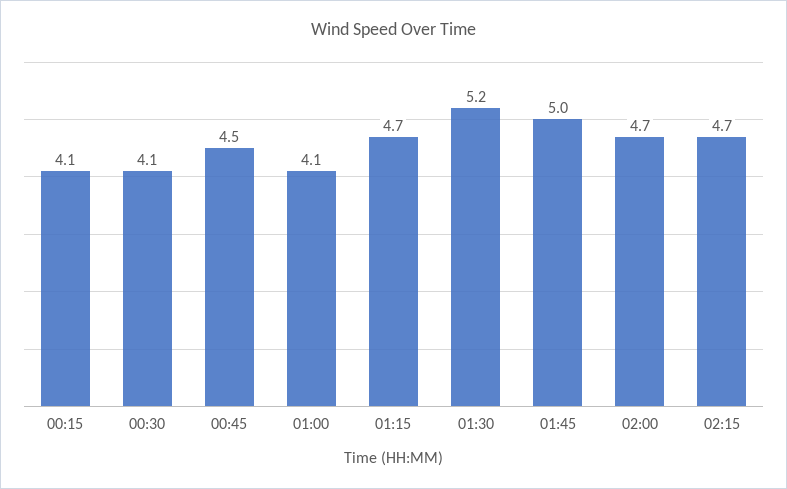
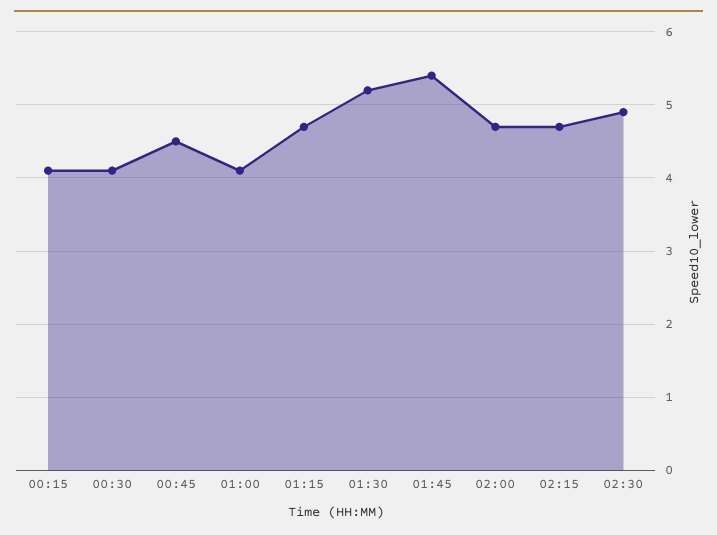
01:45: 5 -> 5.4
02:30: none -> 4.9

